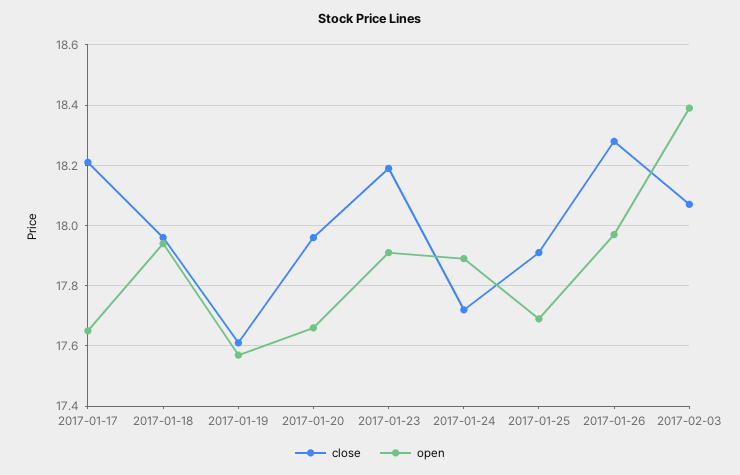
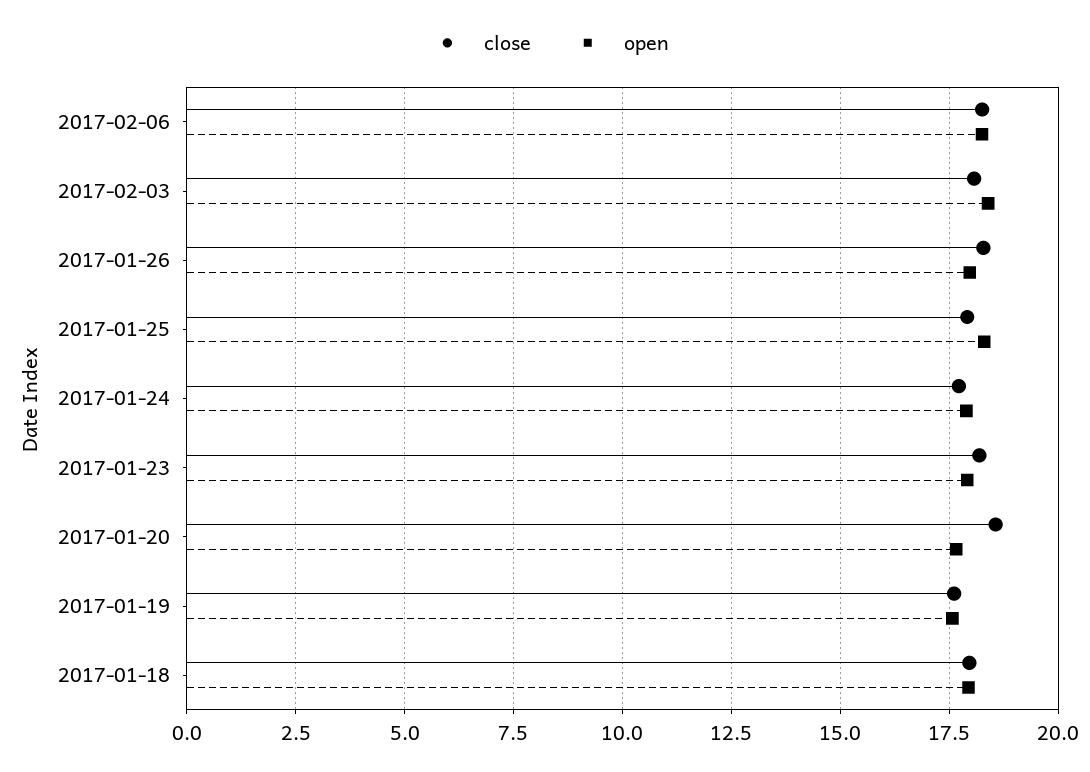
close, 2017-01-17: 18.2 -> none
open, 2017-01-17: 17.65 -> none
close, 2017-01-20: 17.95 -> 18.5
open, 2017-01-25: 17.7 -> 18.25
close, 2017-02-06: none -> 18.25
open, 2017-02-06: none -> 18.25

